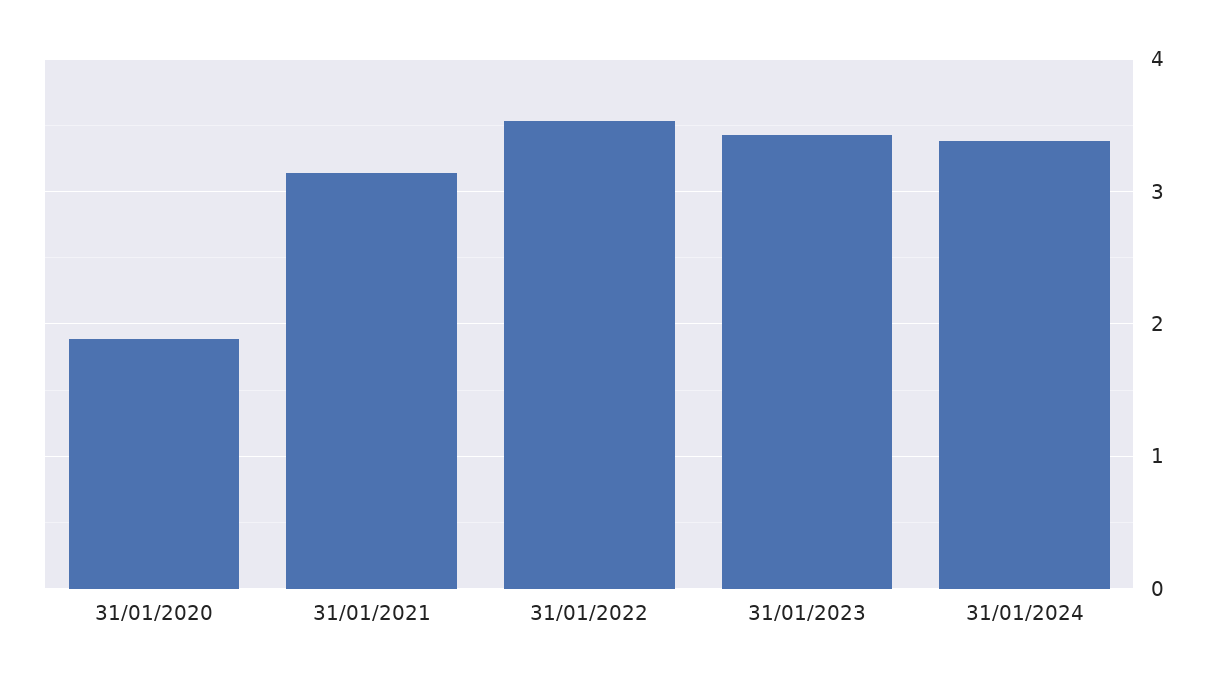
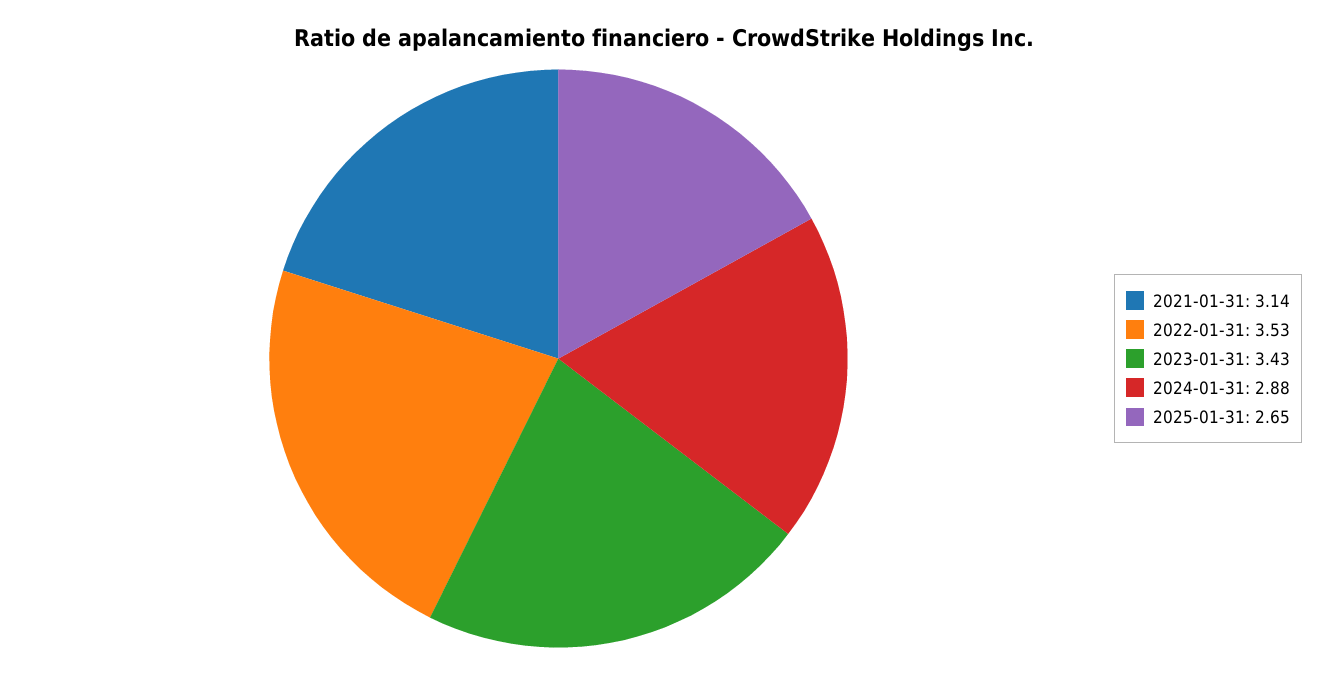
31/01/2020: 1.9 -> none
31/01/2024: 3.4 -> 2.88
2025-01-31: none -> 2.65

